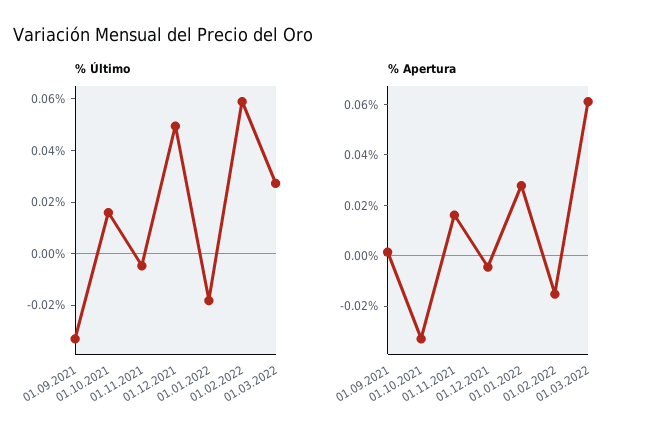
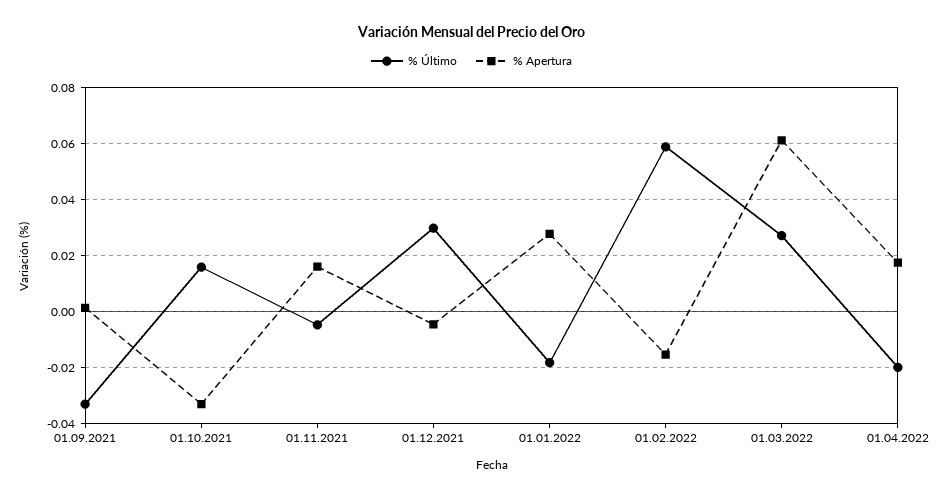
% Último, 01.12.2021: 0.05 -> 0.03
% Último, 01.04.2022: none -> -0.02
% Apertura, 01.04.2022: none -> 0.0175

